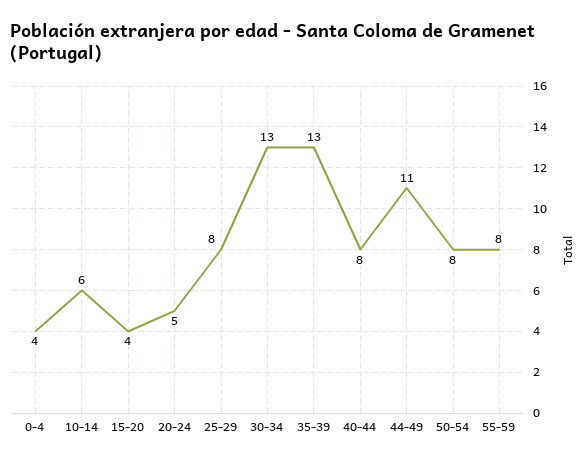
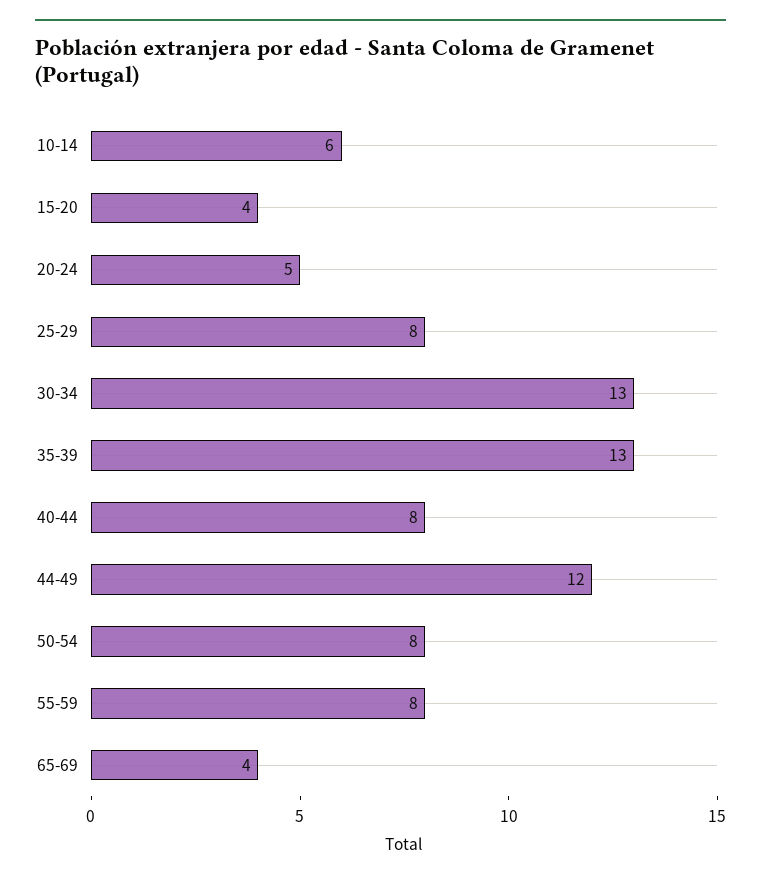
0-4: 4 -> none
44-49: 11 -> 12
65-69: none -> 4

